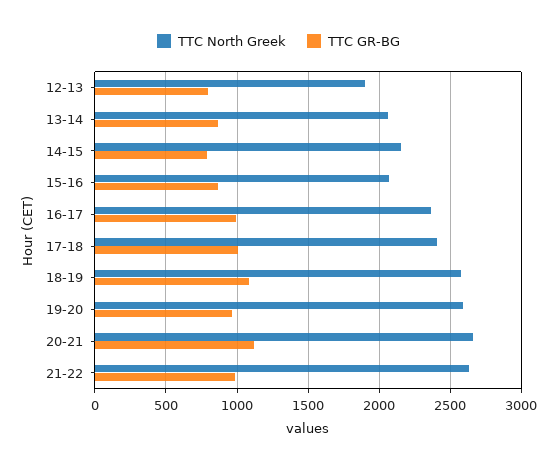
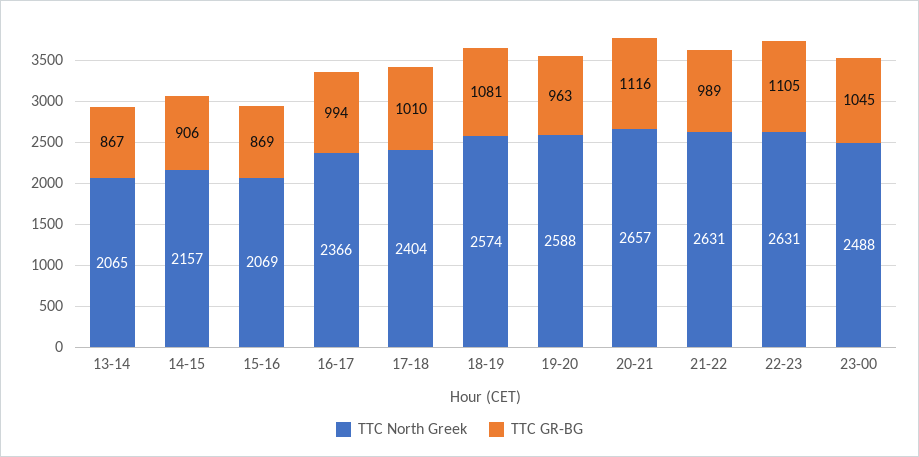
TTC North Greek, 12-13: 1900 -> none
TTC GR-BG, 12-13: 800 -> none
TTC GR-BG, 14-15: 800 -> 906
TTC North Greek, 22-23: none -> 2631
TTC GR-BG, 22-23: none -> 1105
TTC North Greek, 23-00: none -> 2488
TTC GR-BG, 23-00: none -> 1045

